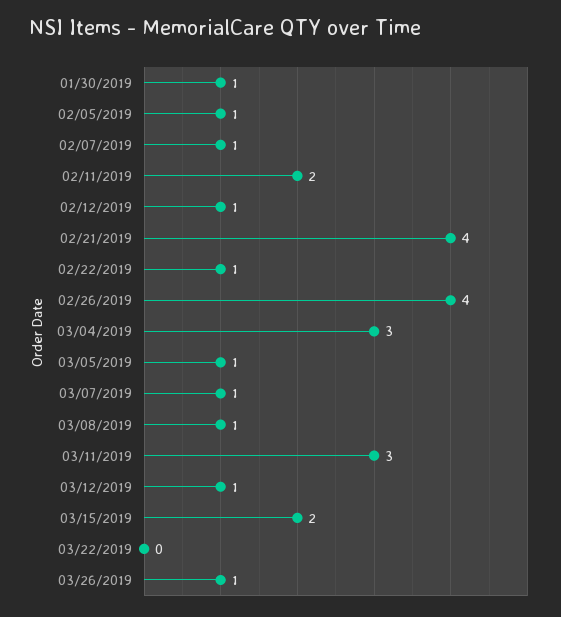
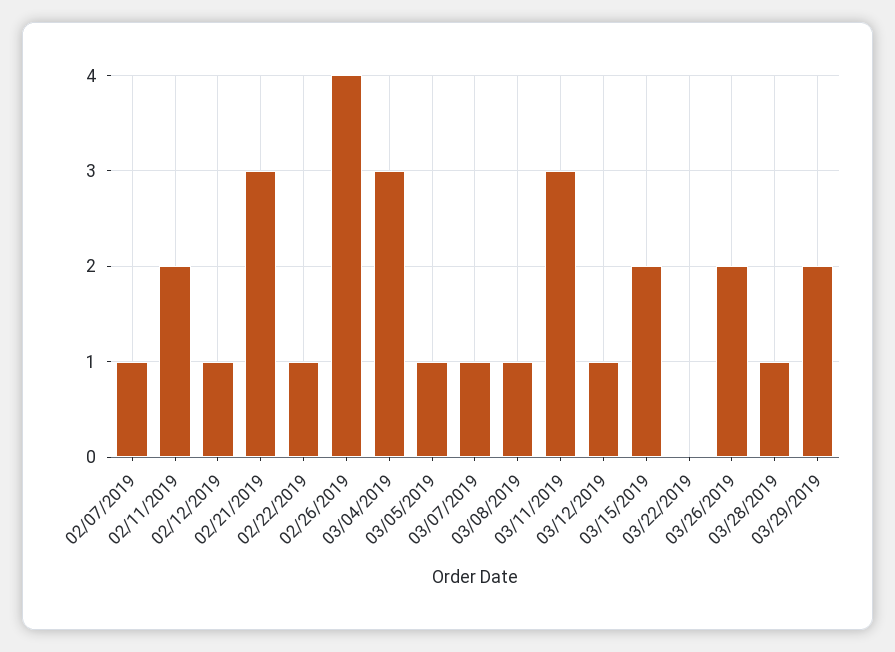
01/30/2019: 1 -> none
02/05/2019: 1 -> none
02/21/2019: 4 -> 3
03/26/2019: 1 -> 2
03/28/2019: none -> 1
03/29/2019: none -> 2

